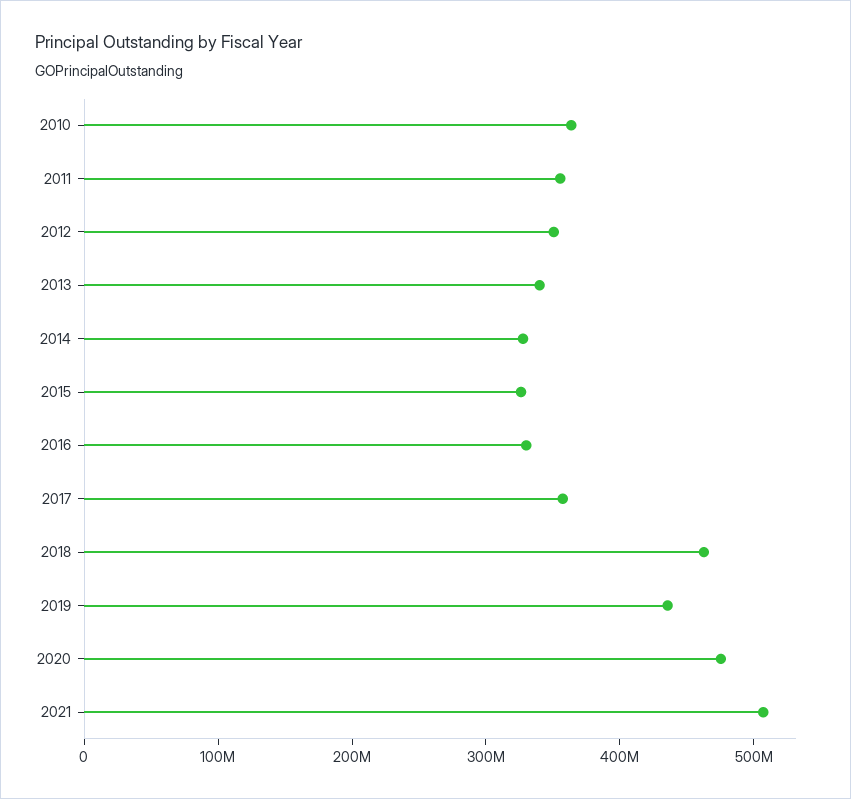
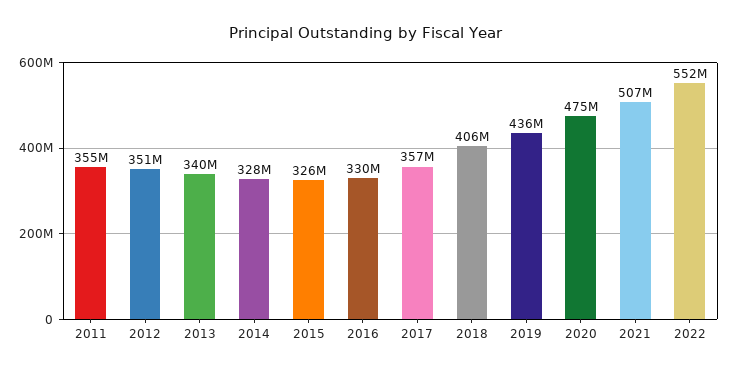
2010: 360000000 -> none
2018: 460000000 -> 406000000
2022: none -> 552000000

